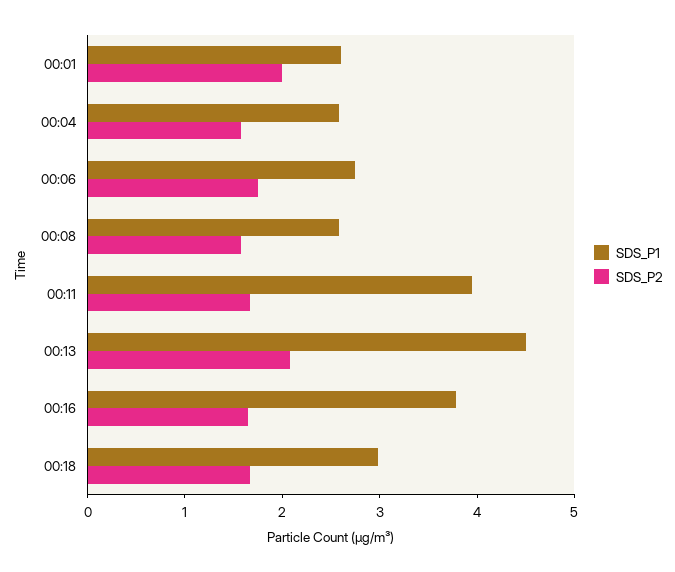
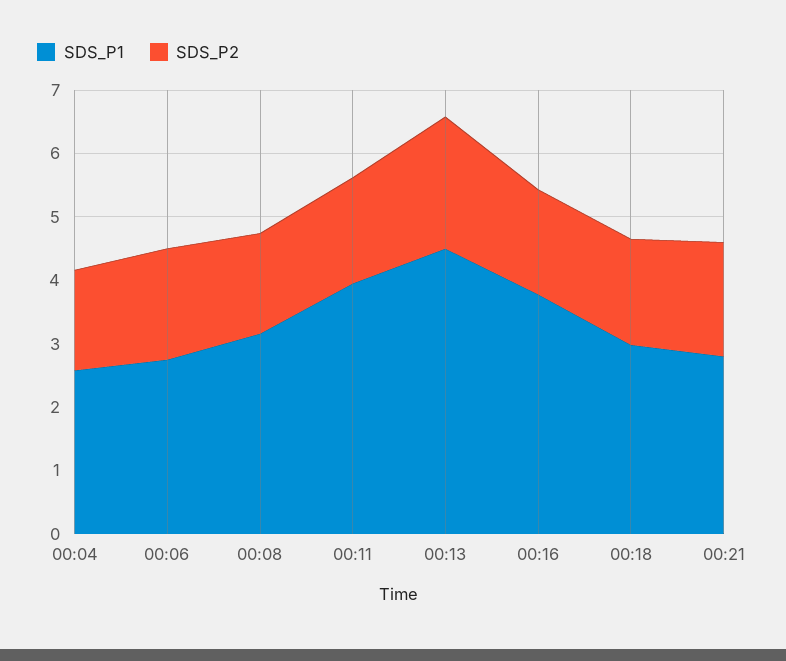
SDS_P1, 00:01: 2.6 -> none
SDS_P2, 00:01: 2 -> none
SDS_P1, 00:08: 2.6 -> 3.2
SDS_P1, 00:21: none -> 2.8
SDS_P2, 00:21: none -> 1.8

